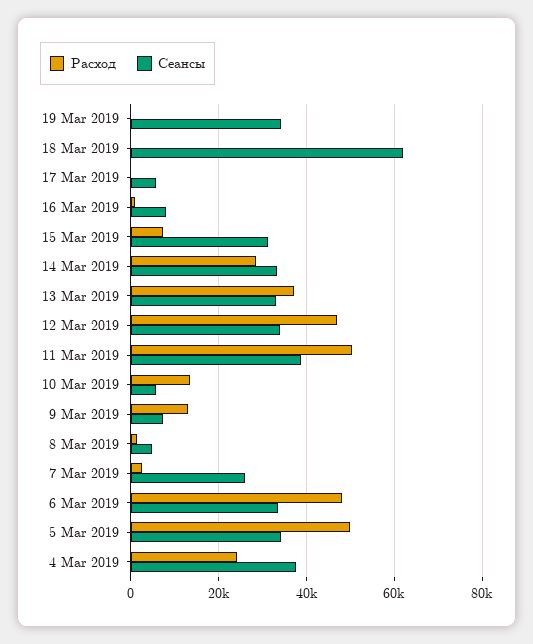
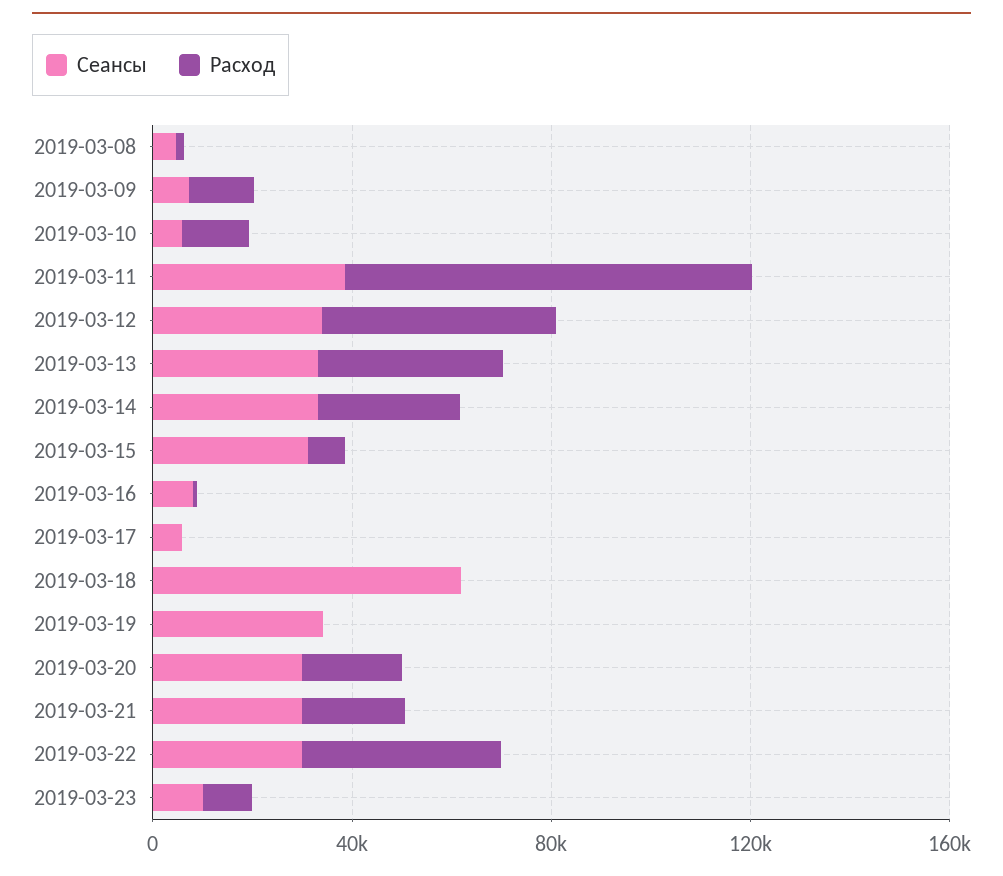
Расход, 11 Mar 2019: 50000 -> 80000
Расход, 7 Mar 2019: 2000 -> none
Сеансы, 7 Mar 2019: 26000 -> none
Расход, 6 Mar 2019: 48000 -> none
Сеансы, 6 Mar 2019: 34000 -> none
Расход, 5 Mar 2019: 50000 -> none
Сеансы, 5 Mar 2019: 34000 -> none
Расход, 4 Mar 2019: 24000 -> none
Сеансы, 4 Mar 2019: 38000 -> none
Сеансы, 2019-03-20: none -> 30000
Расход, 2019-03-20: none -> 20000
Сеансы, 2019-03-21: none -> 30000
Расход, 2019-03-21: none -> 20000
Сеансы, 2019-03-22: none -> 30000
Расход, 2019-03-22: none -> 40000
Сеансы, 2019-03-23: none -> 10000
Расход, 2019-03-23: none -> 10000

